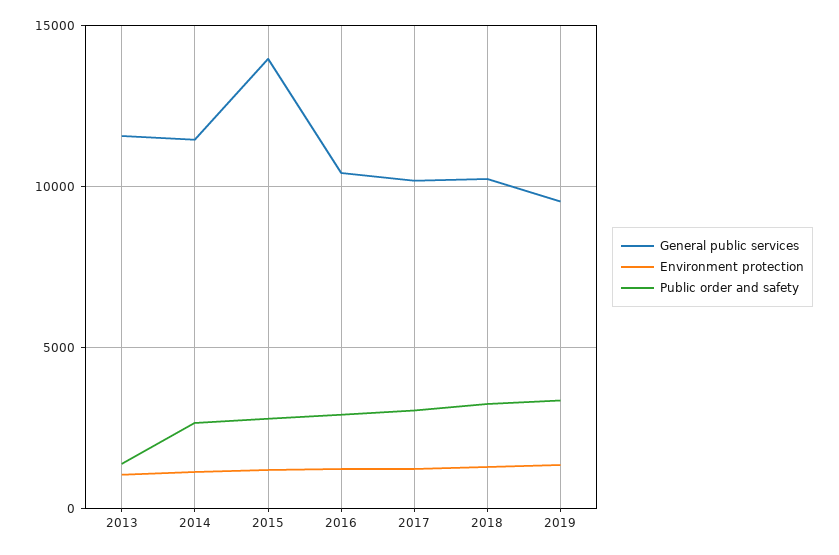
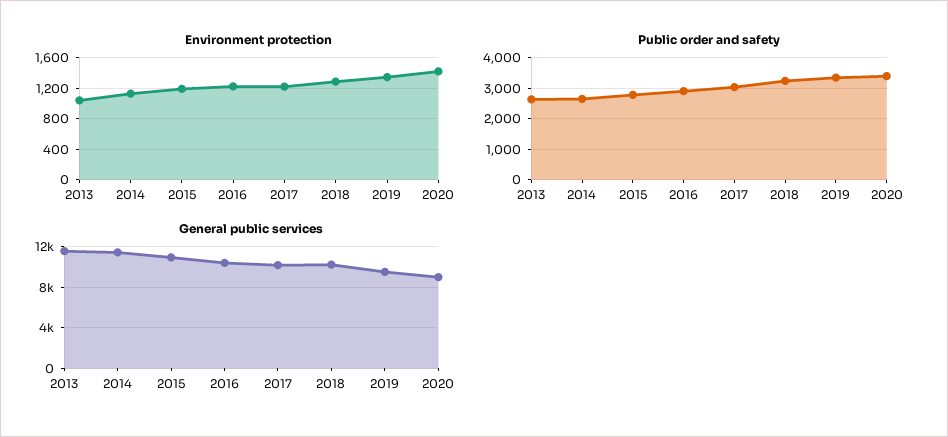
Public order and safety, 2013: 1500 -> 2600
General public services, 2015: 14000 -> 11000
Environment protection, 2020: none -> 1400
Public order and safety, 2020: none -> 3400
General public services, 2020: none -> 9000

